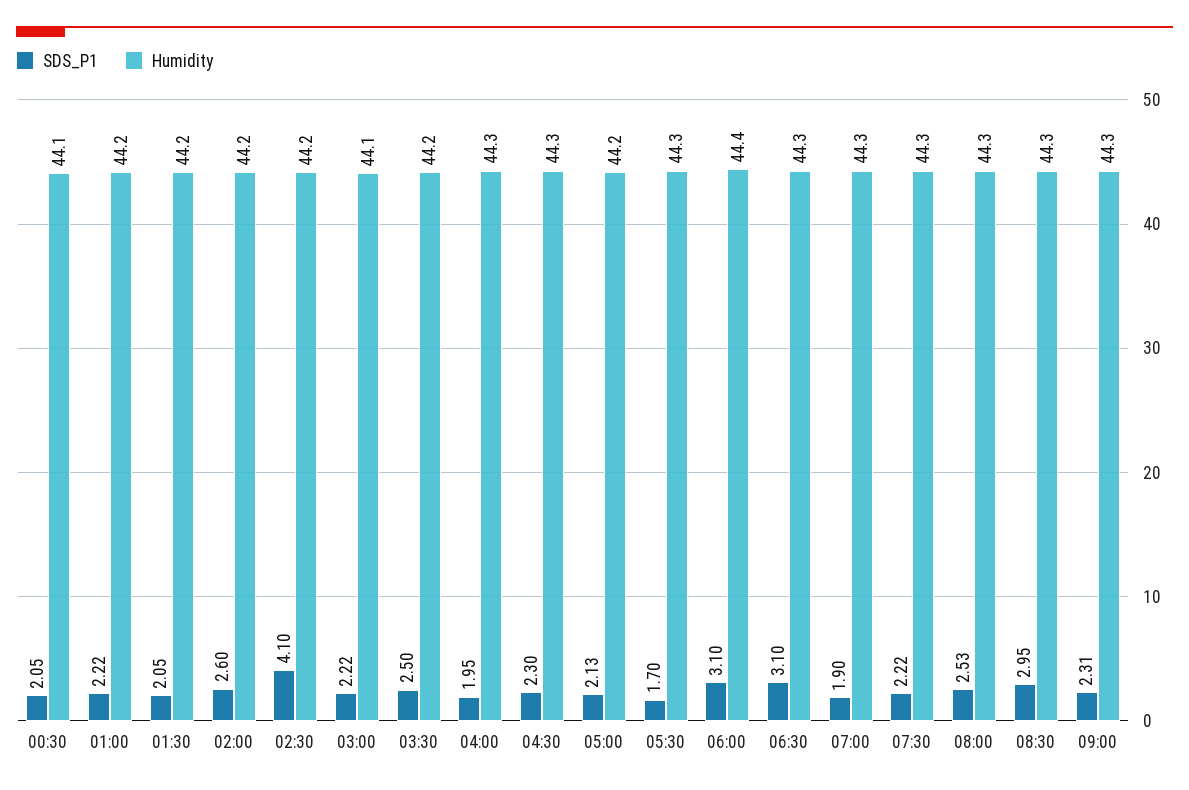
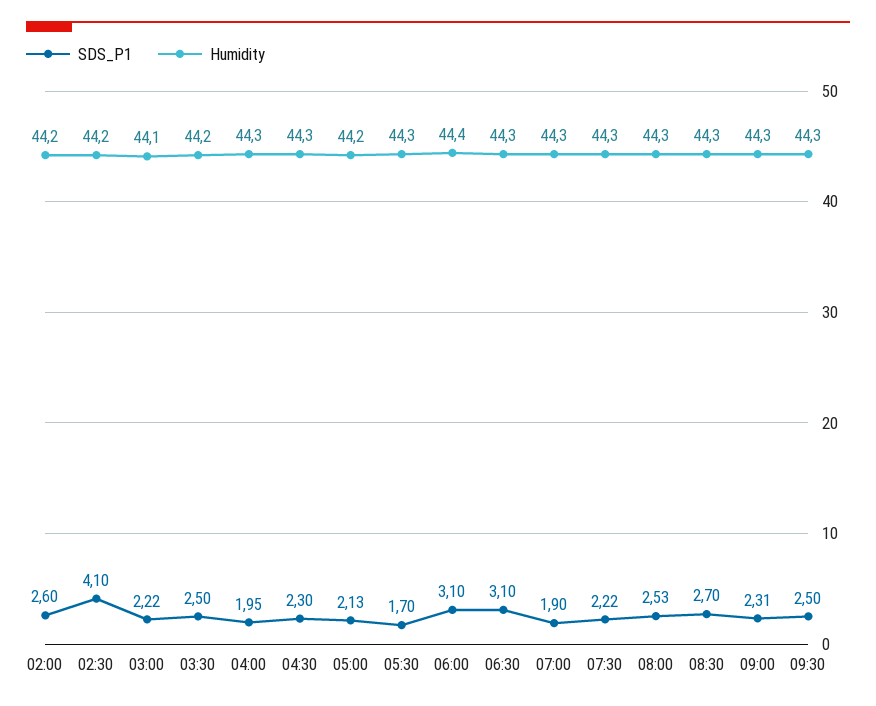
SDS_P1, 00:30: 2.05 -> none
Humidity, 00:30: 44.1 -> none
SDS_P1, 01:00: 2.22 -> none
Humidity, 01:00: 44.2 -> none
SDS_P1, 01:30: 2.05 -> none
Humidity, 01:30: 44.2 -> none
SDS_P1, 08:30: 2.95 -> 2.7
SDS_P1, 09:30: none -> 2.5
Humidity, 09:30: none -> 44.3

